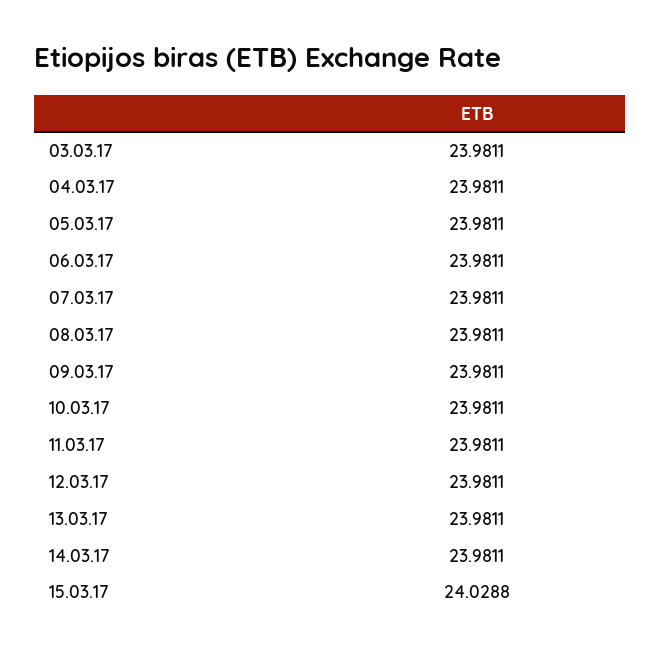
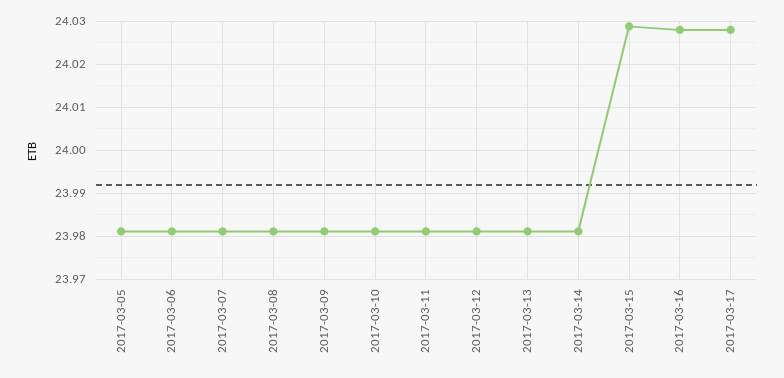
03.03.17: 23.9811 -> none
04.03.17: 23.9811 -> none
2017-03-16: none -> 24.028
2017-03-17: none -> 24.028

